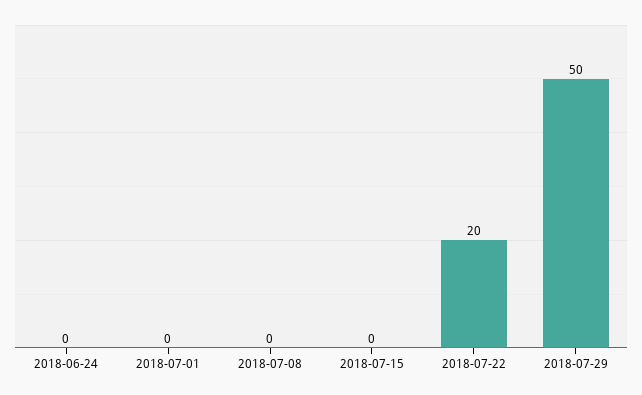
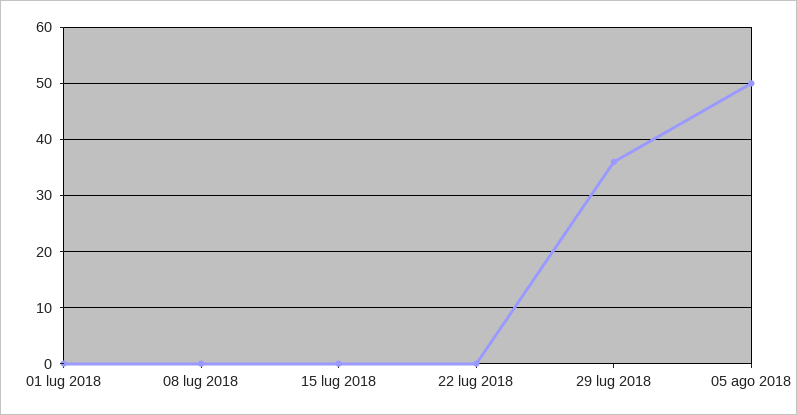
2018-06-24: 0 -> none
2018-07-22: 20 -> 0
2018-07-29: 50 -> 35
05 ago 2018: none -> 50

